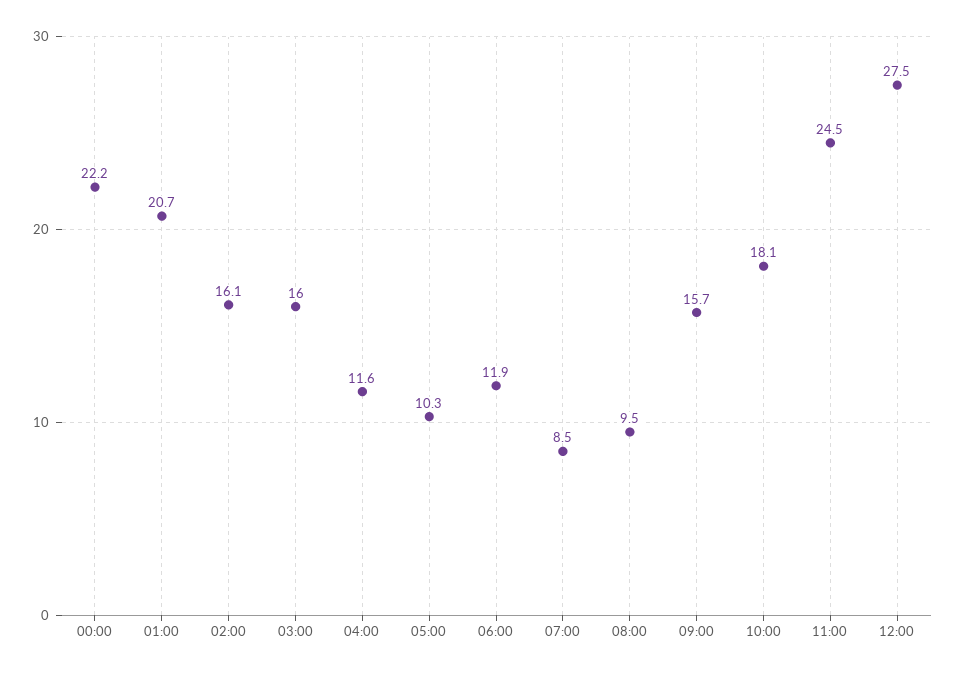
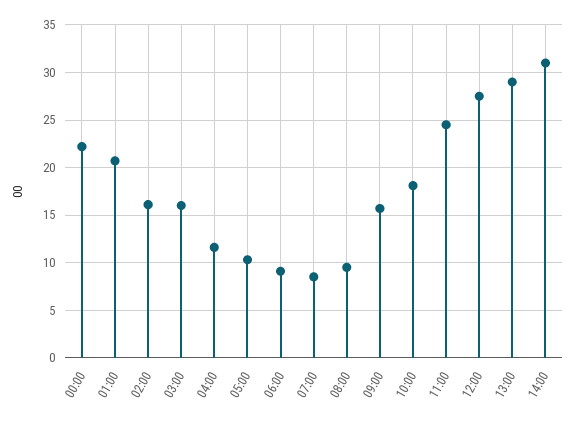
06:00: 11.9 -> 9
13:00: none -> 29
14:00: none -> 31

